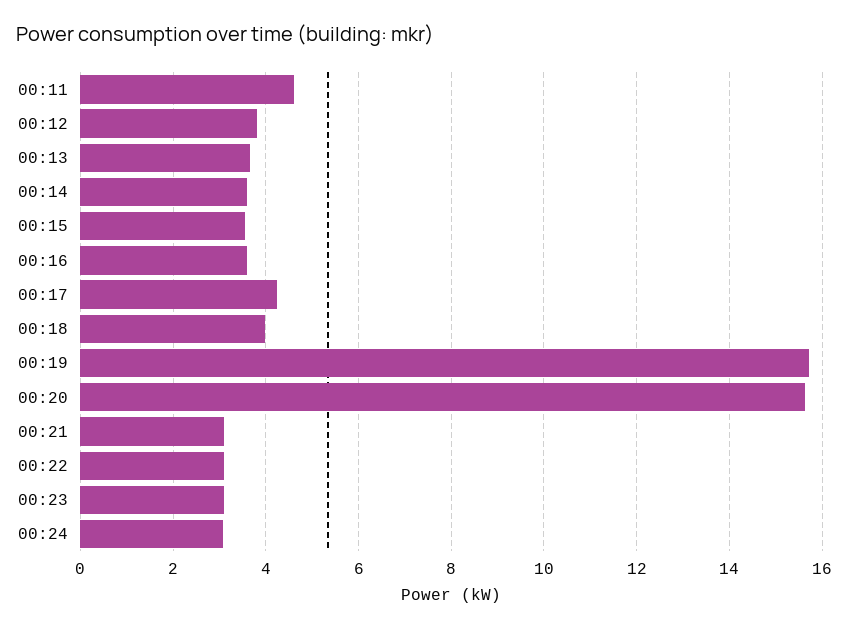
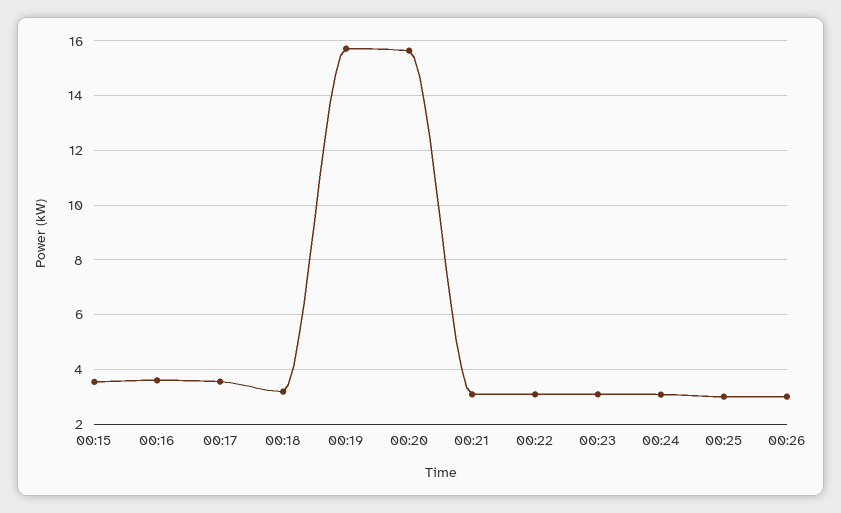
00:11: 4.6 -> none
00:12: 3.8 -> none
00:13: 3.6 -> none
00:14: 3.6 -> none
00:17: 4.2 -> 3.5
00:18: 4 -> 3.25
00:25: none -> 3
00:26: none -> 3

